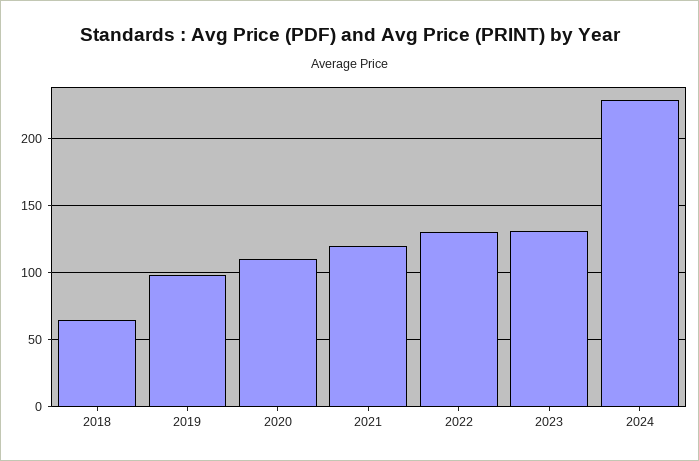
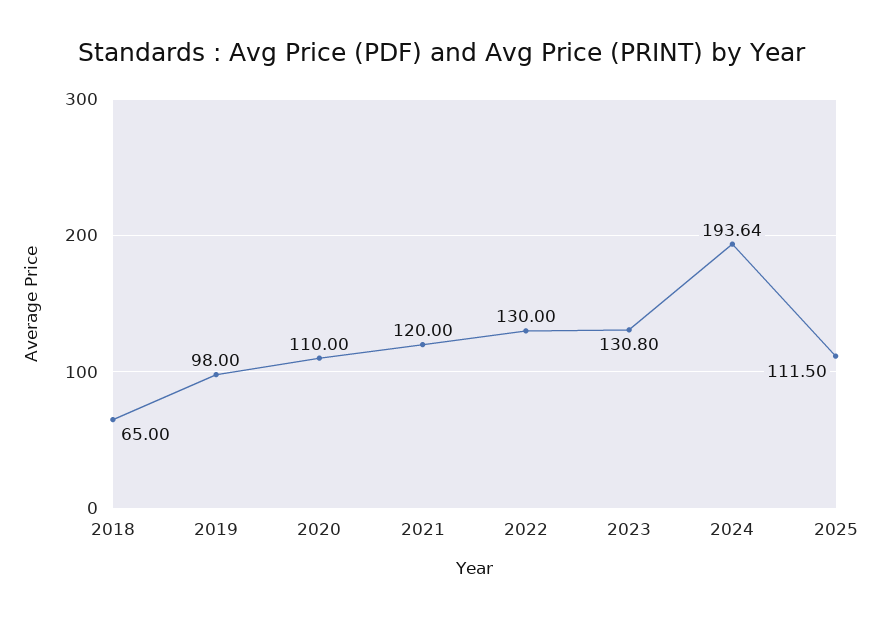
2024: 230 -> 193.64
2025: none -> 111.5

